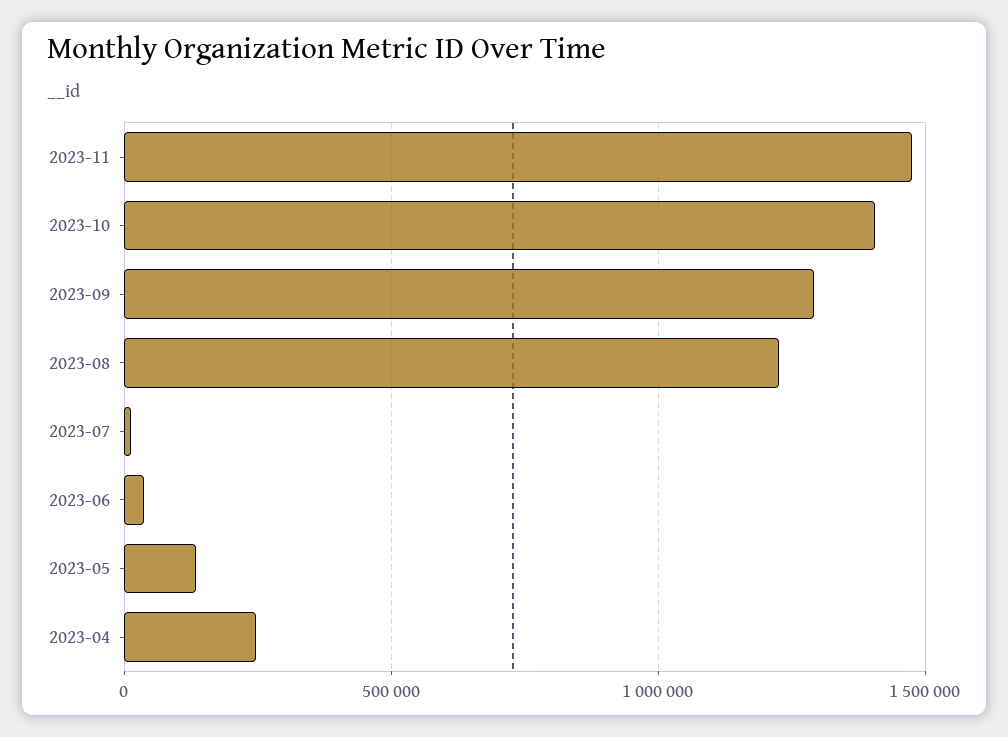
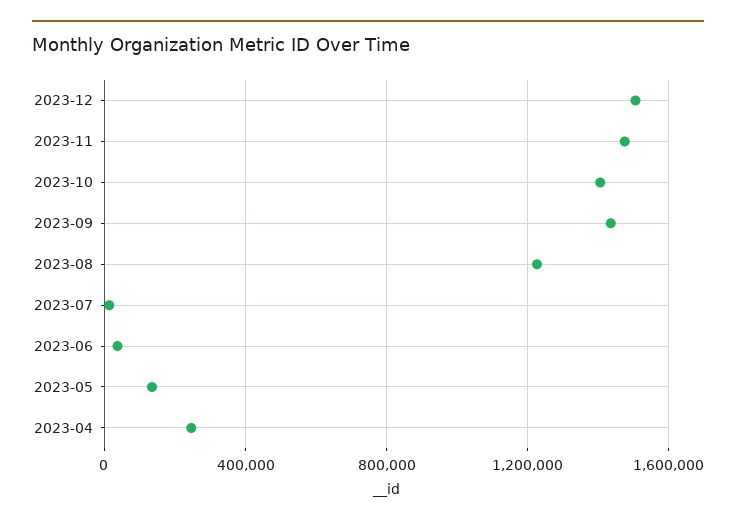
2023-09: 1300000 -> 1450000
2023-12: none -> 1500000

